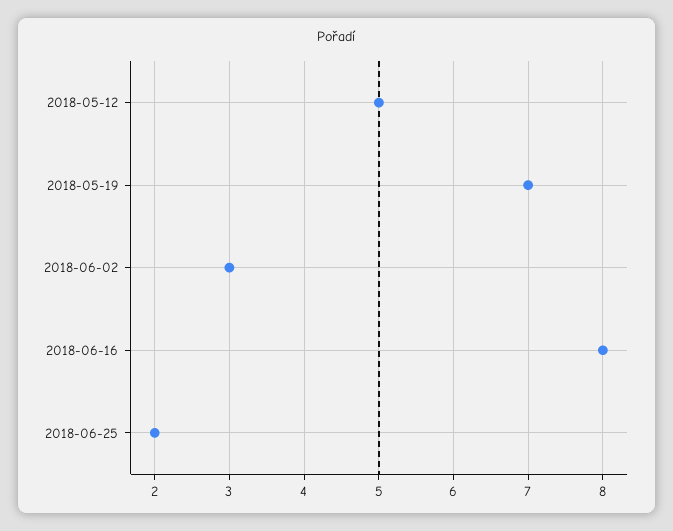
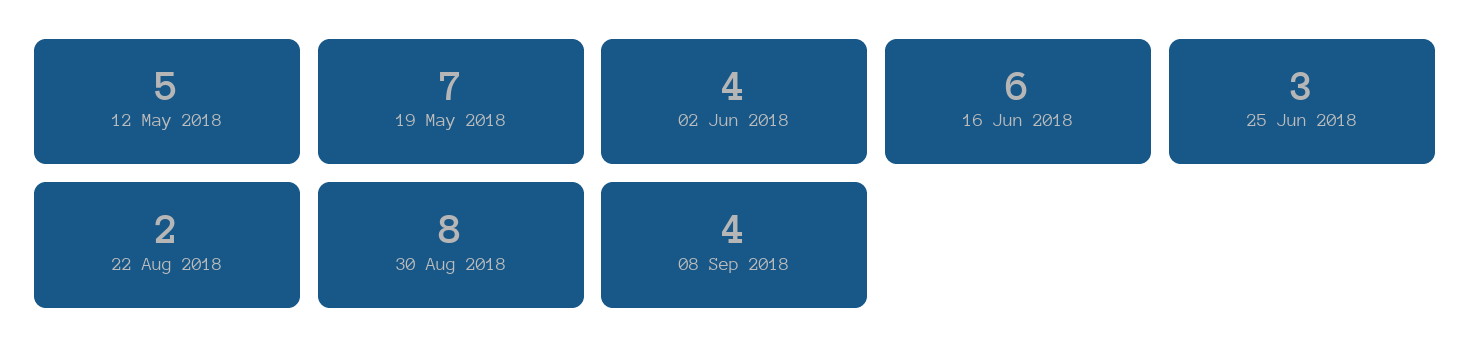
2018-06-02: 3 -> 4
2018-06-16: 8 -> 6
2018-06-25: 2 -> 3
22 Aug 2018: none -> 2
30 Aug 2018: none -> 8
08 Sep 2018: none -> 4

